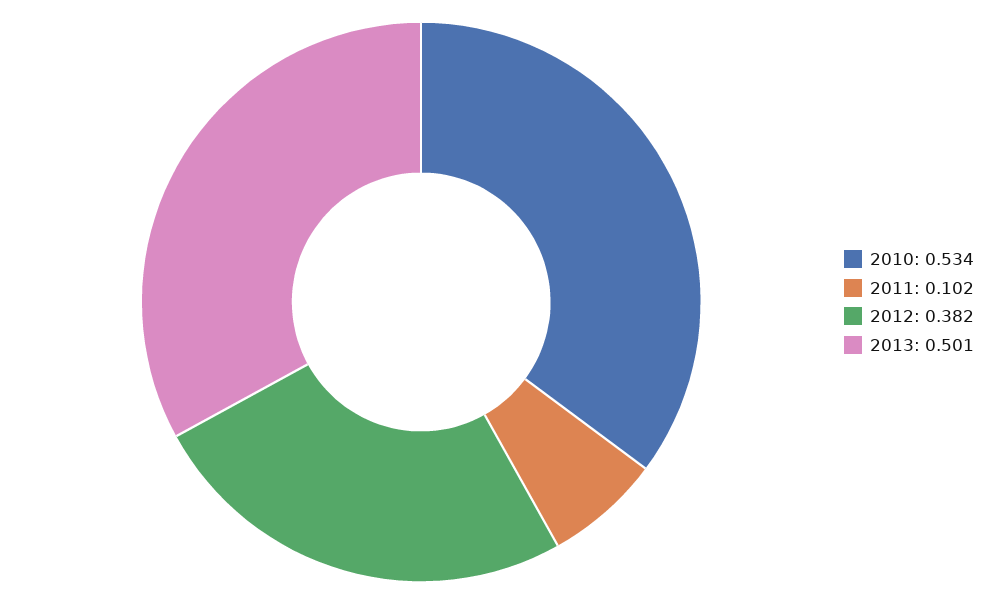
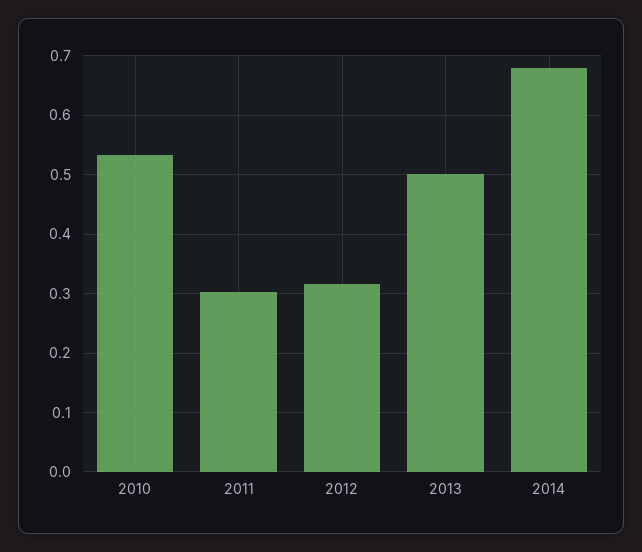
2011: 0.102 -> 0.3
2012: 0.382 -> 0.32
2014: none -> 0.68

